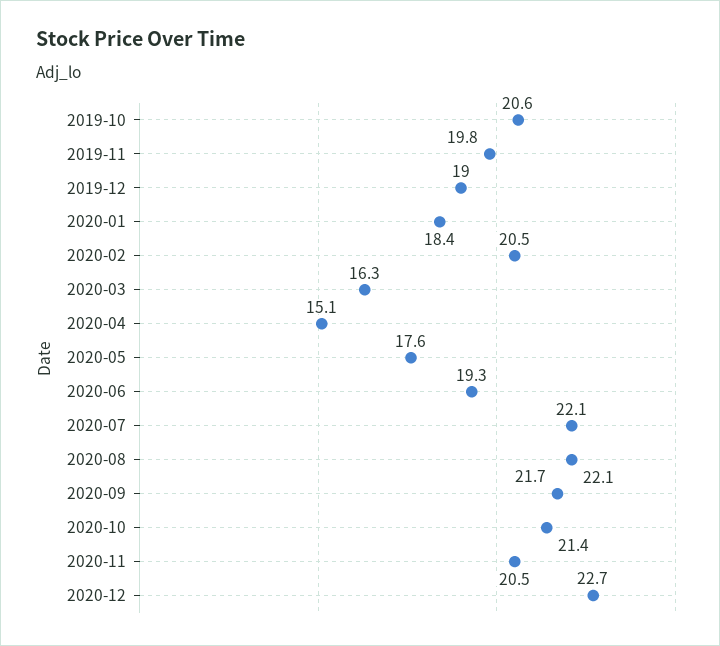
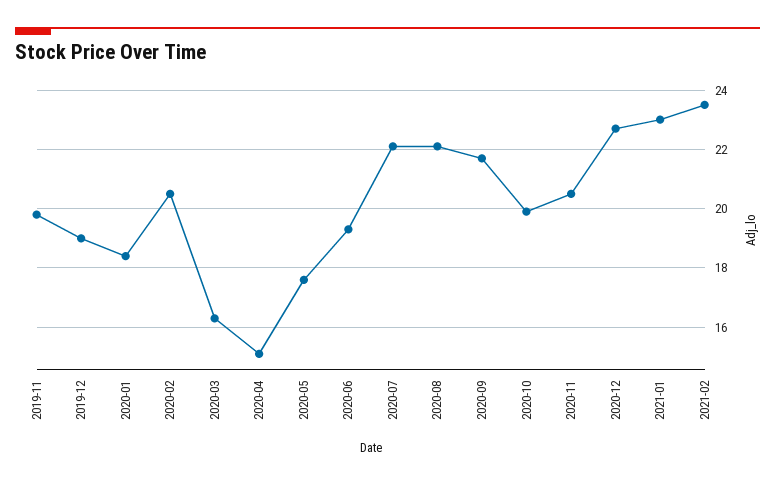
2019-10: 20.6 -> none
2020-10: 21.4 -> 20
2021-01: none -> 23
2021-02: none -> 23.5

